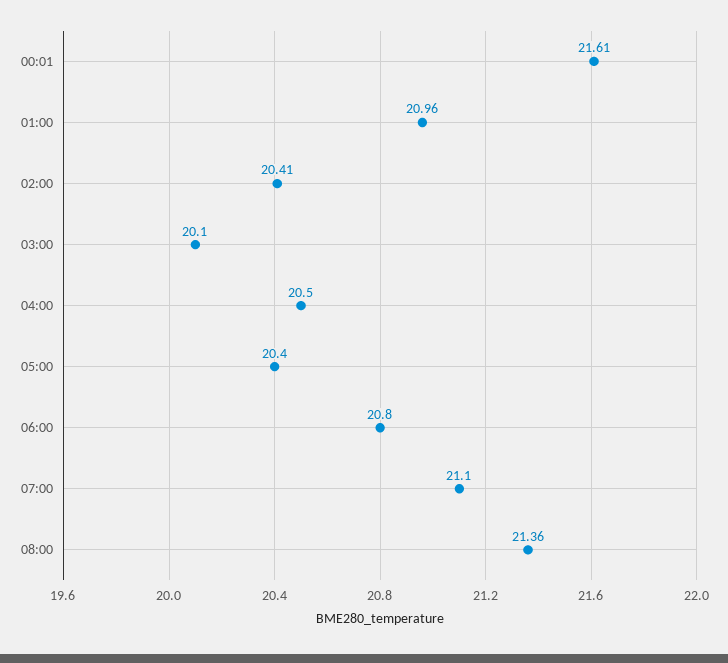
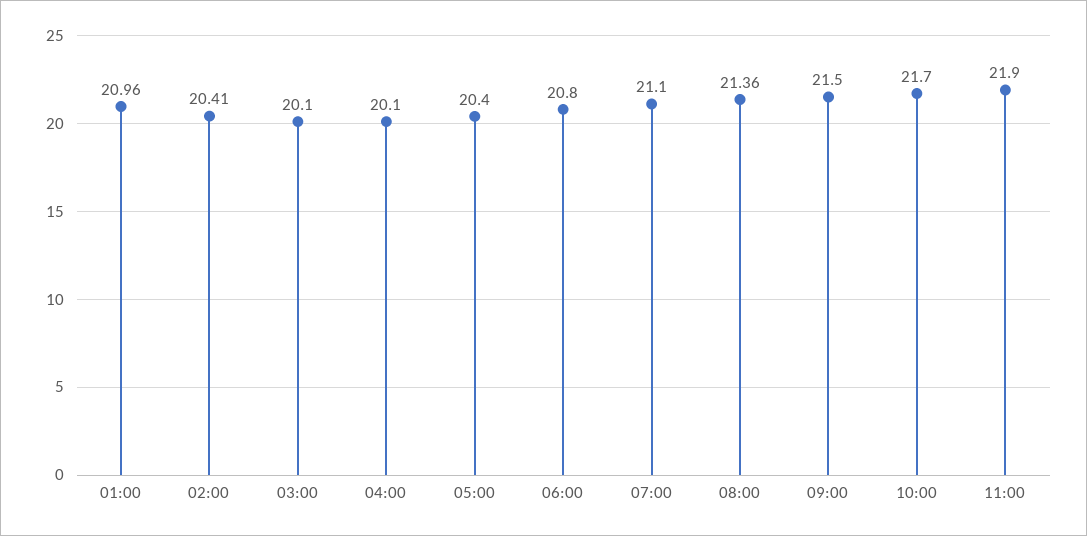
00:01: 21.61 -> none
04:00: 20.5 -> 20.1
09:00: none -> 21.5
10:00: none -> 21.7
11:00: none -> 21.9

